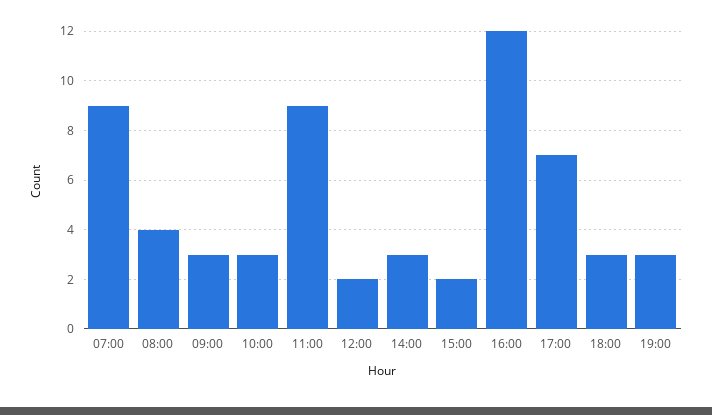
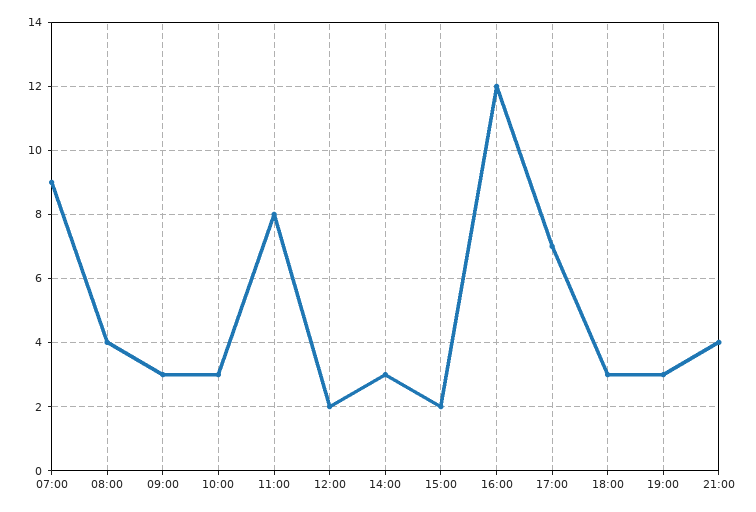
11:00: 9 -> 8
21:00: none -> 4

